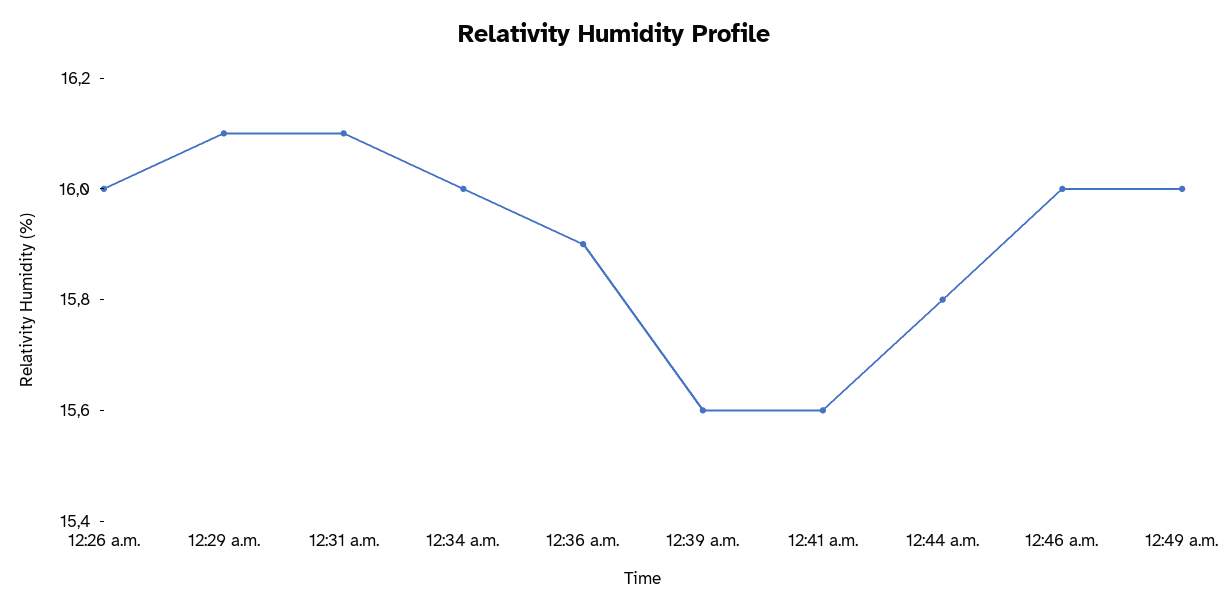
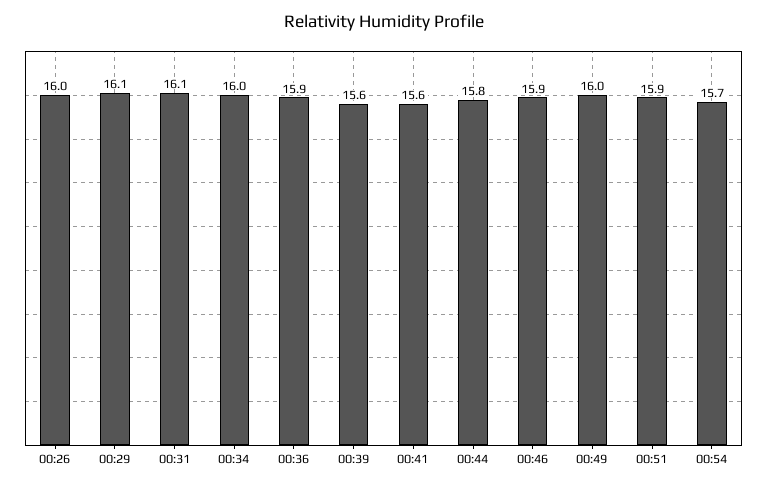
12:46 a.m.: 16 -> 15.9
00:51: none -> 15.9
00:54: none -> 15.7

